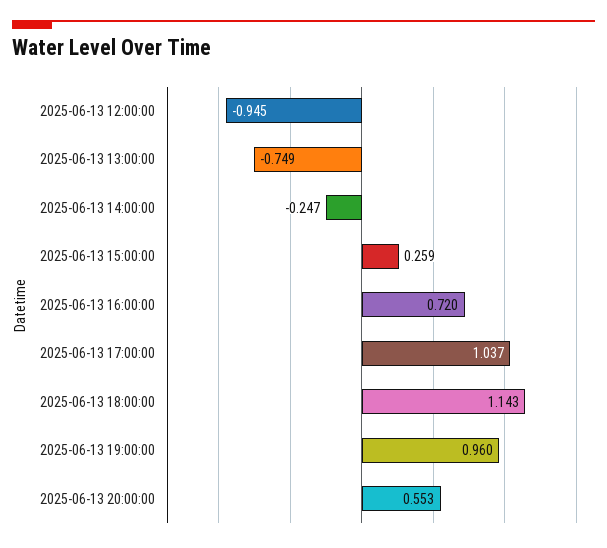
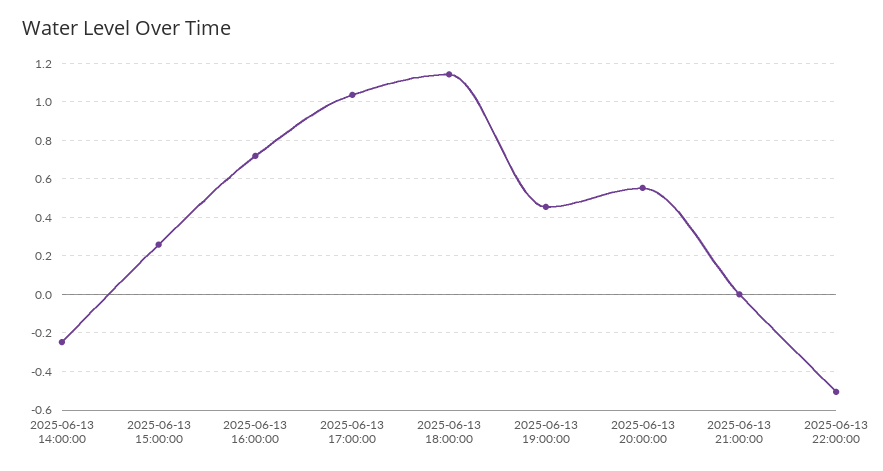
2025-06-13 12:00:00: -0.945 -> none
2025-06-13 13:00:00: -0.749 -> none
2025-06-13 19:00:00: 0.96 -> 0.45
2025-06-13 21:00:00: none -> 0
2025-06-13 22:00:00: none -> -0.5

